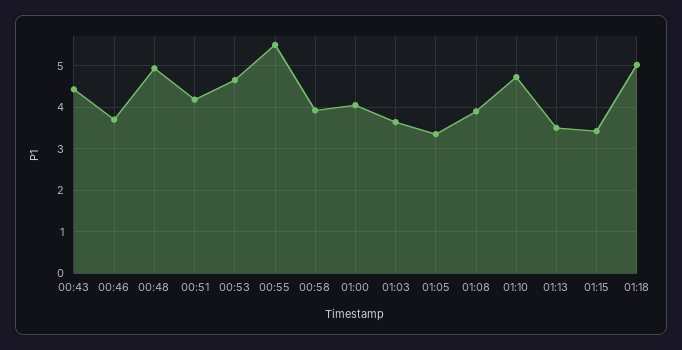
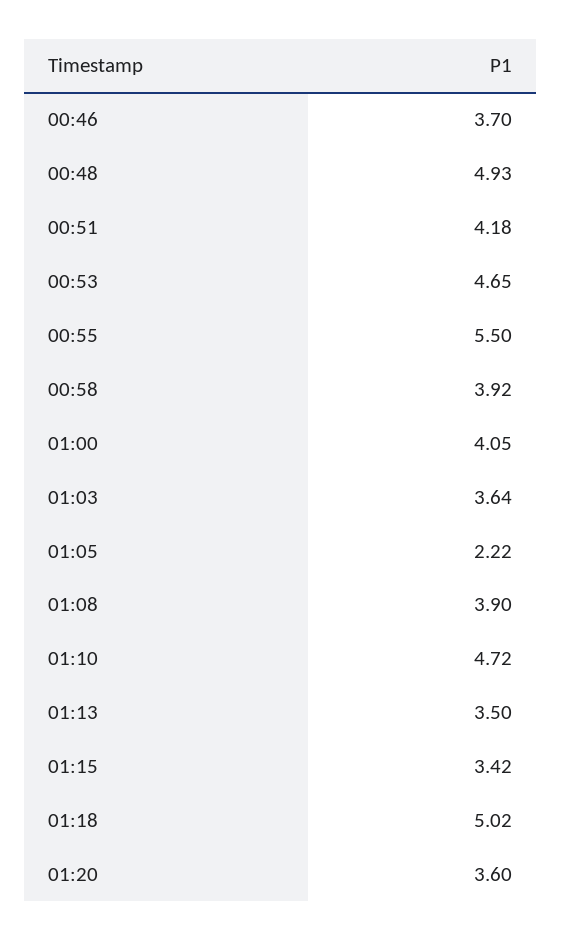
00:43: 4.4 -> none
01:05: 3.4 -> 2.22
01:20: none -> 3.6

